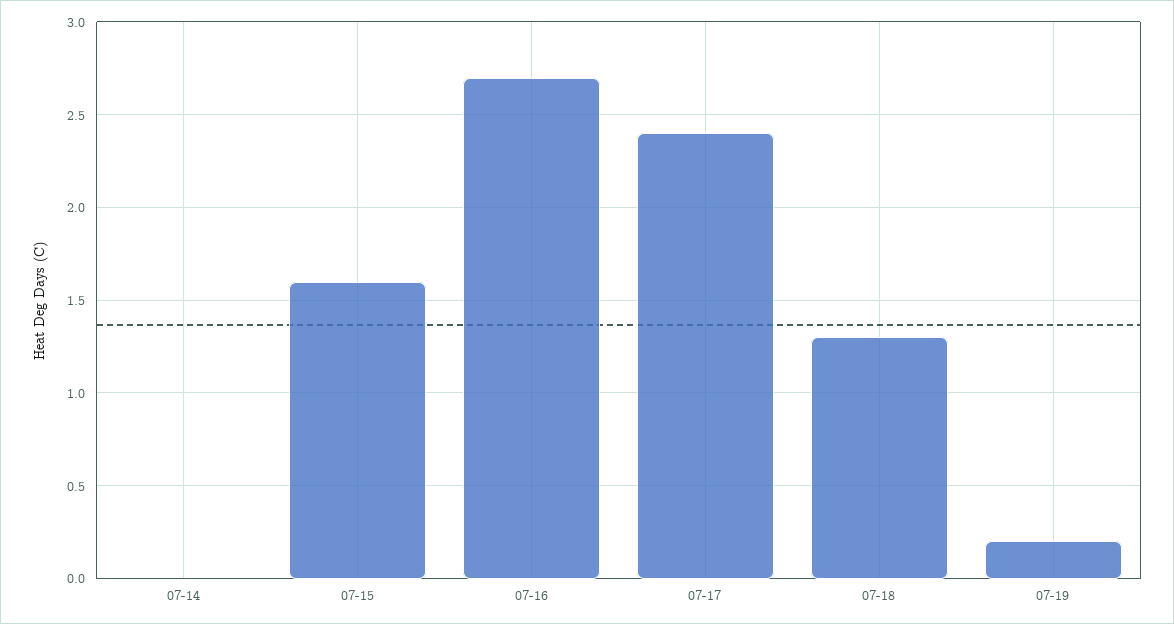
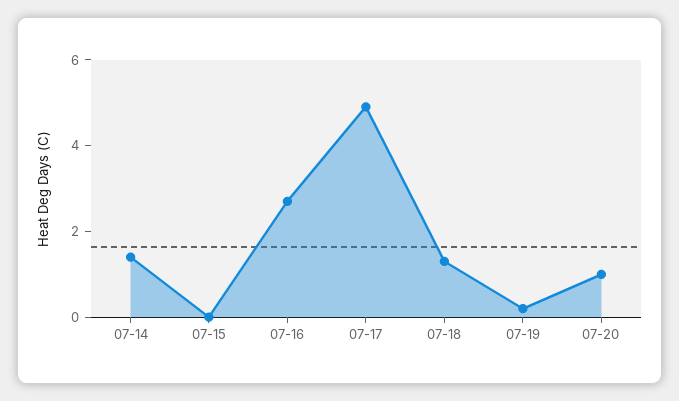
07-14: 0 -> 1.5
07-15: 1.6 -> 0
07-17: 2.4 -> 5
07-20: none -> 1

